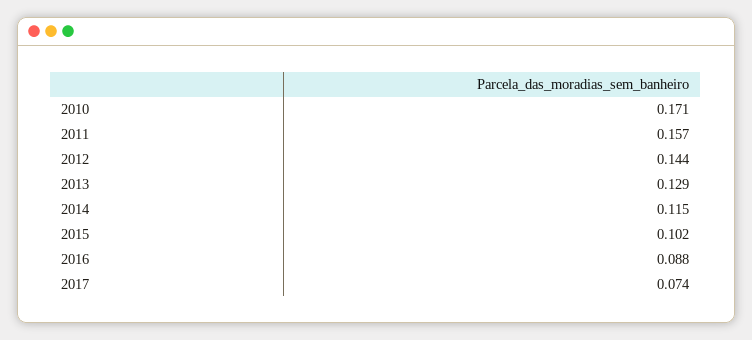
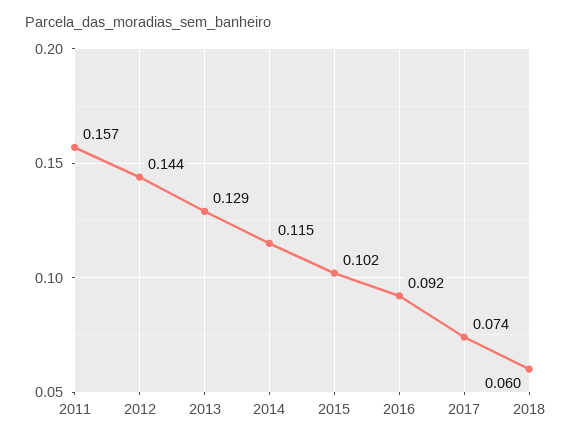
2010: 0.171 -> none
2016: 0.088 -> 0.092
2018: none -> 0.06

